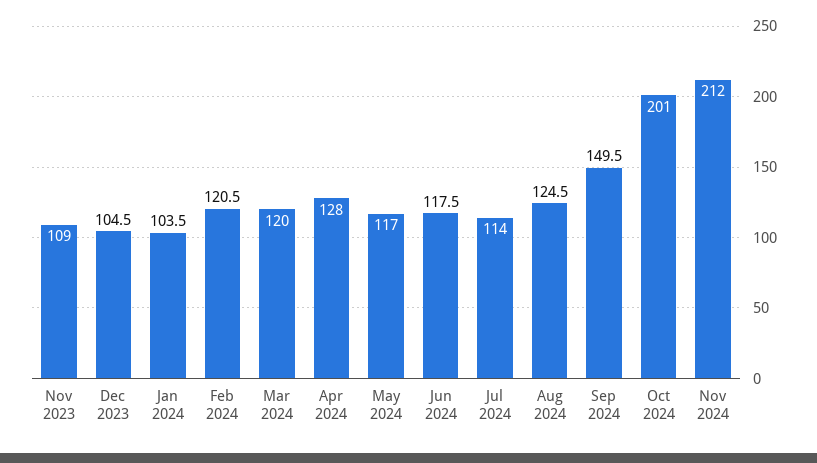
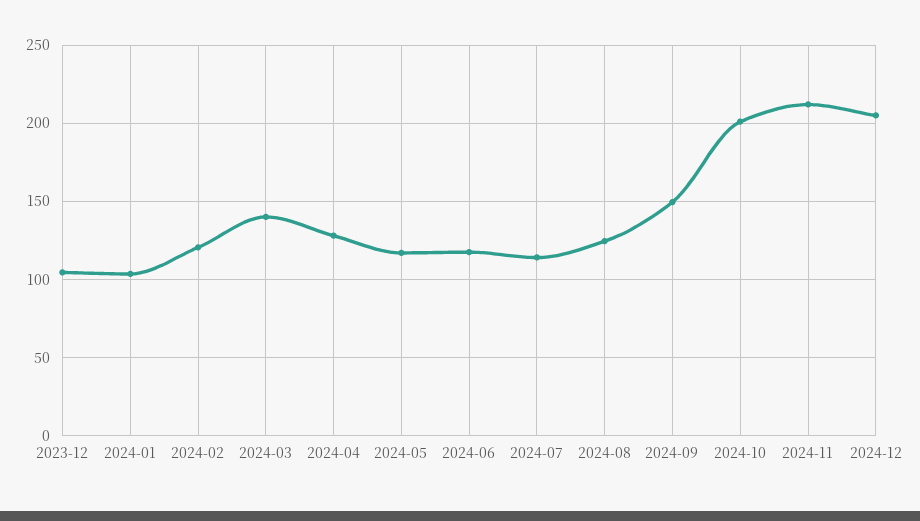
Nov 2023: 109 -> none
Mar 2024: 120 -> 140
2024-12: none -> 205

